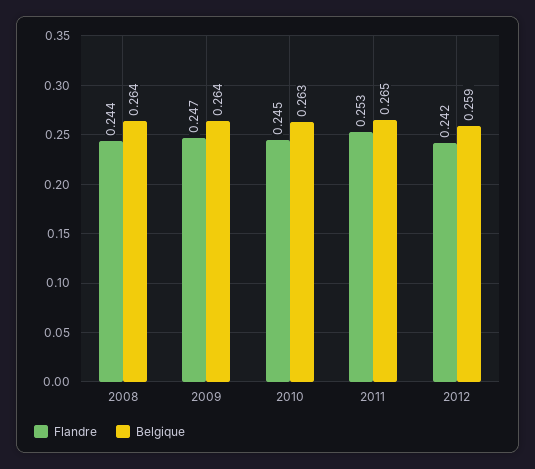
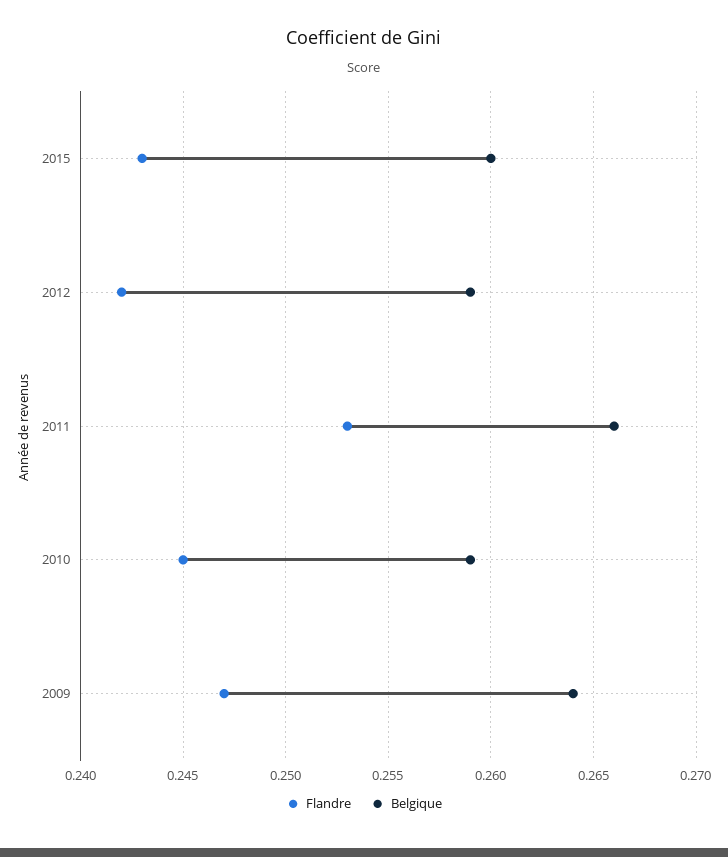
Flandre, 2008: 0.244 -> none
Belgique, 2008: 0.264 -> none
Belgique, 2010: 0.263 -> 0.259
Belgique, 2011: 0.265 -> 0.266
Flandre, 2015: none -> 0.243
Belgique, 2015: none -> 0.26

